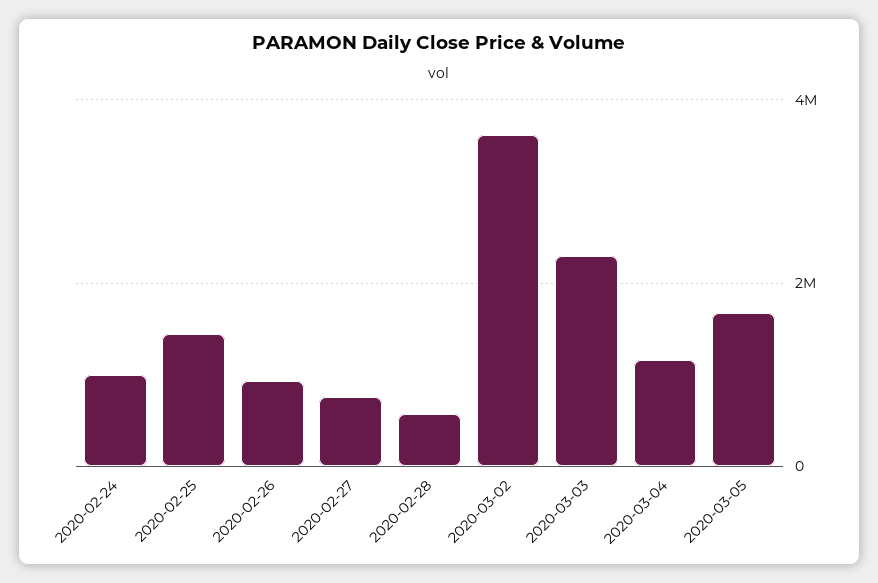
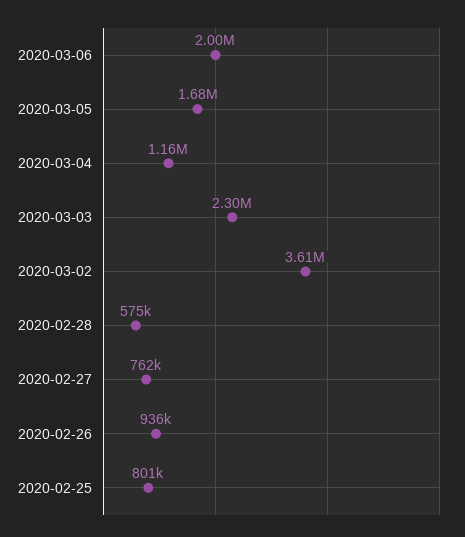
2020-02-24: 1000000 -> none
2020-02-25: 1400000 -> 801000
2020-03-06: none -> 2000000

